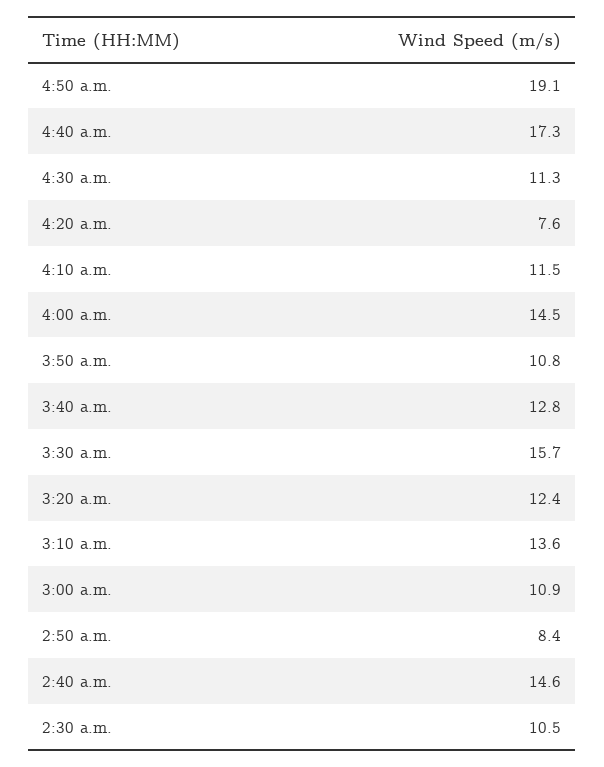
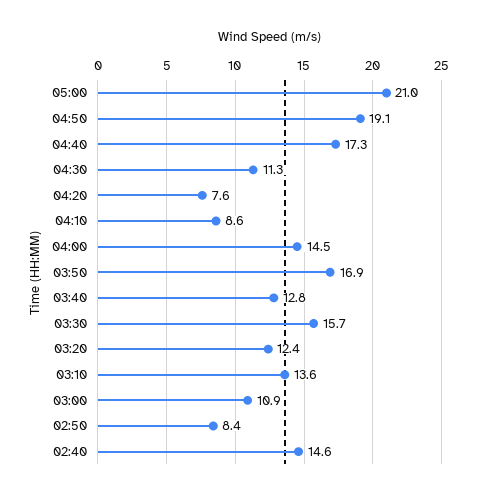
4:10 a.m.: 11.5 -> 8.6
3:50 a.m.: 10.8 -> 16.9
2:30 a.m.: 10.5 -> none
05:00: none -> 21

